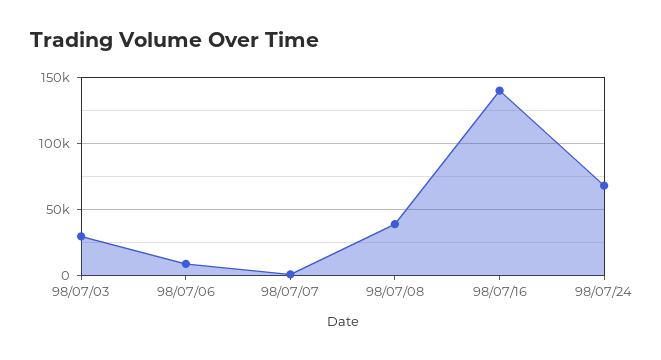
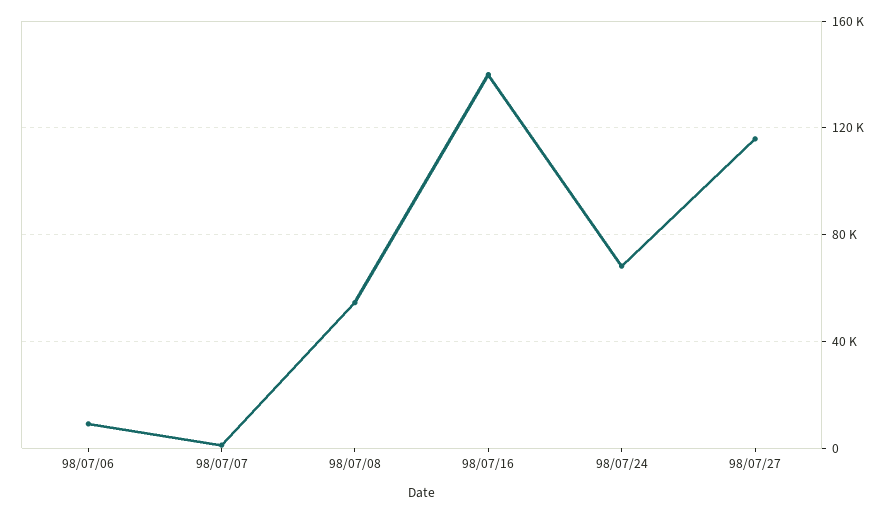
98/07/03: 30000 -> none
98/07/08: 40000 -> 55000
98/07/27: none -> 115000

